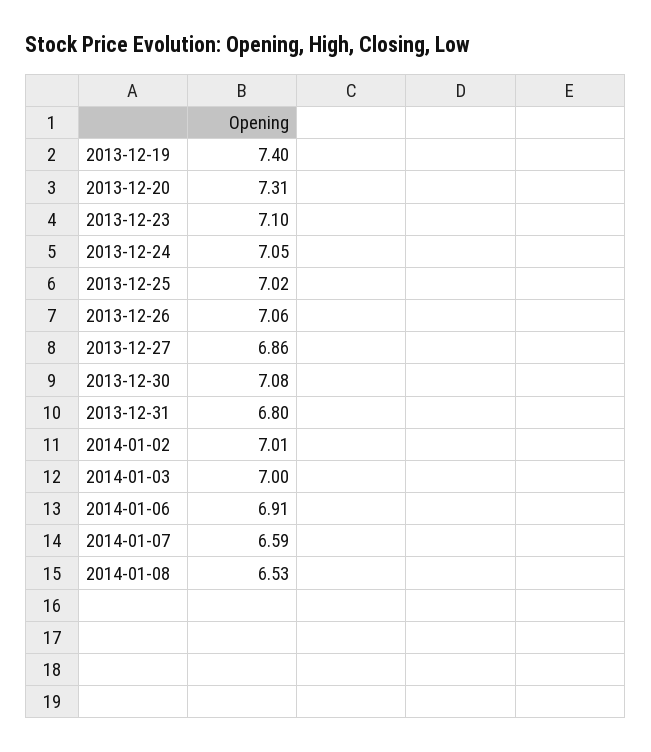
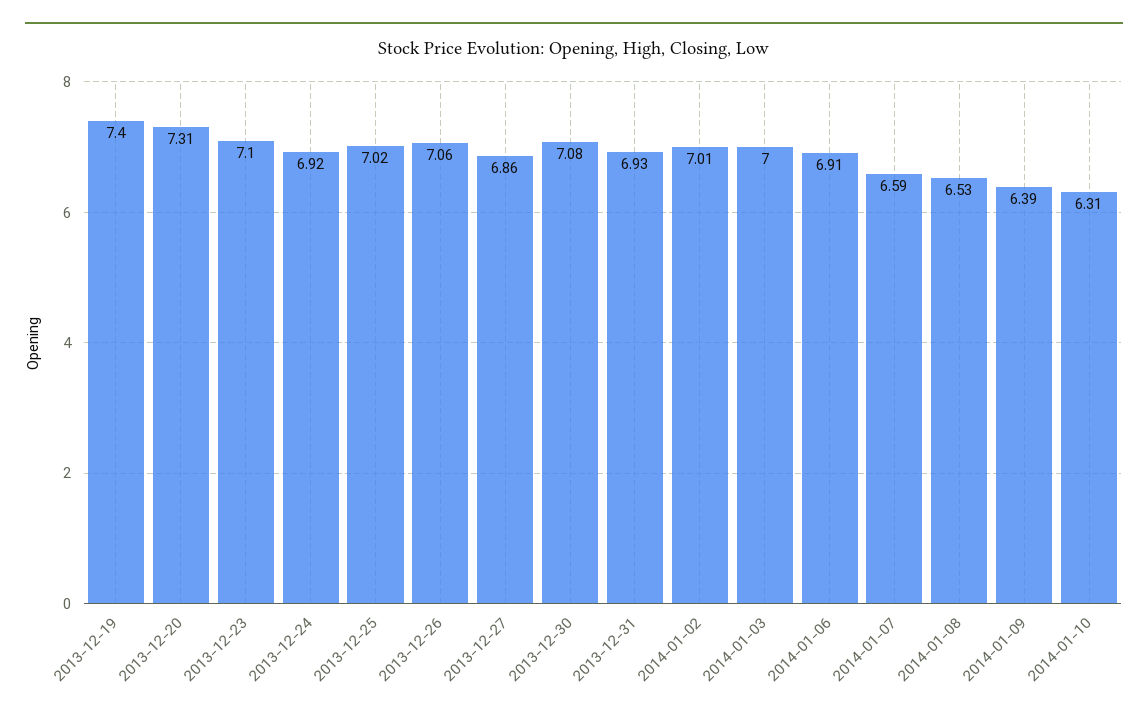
2013-12-24: 7.05 -> 6.92
2013-12-31: 6.8 -> 6.93
2014-01-09: none -> 6.39
2014-01-10: none -> 6.31

